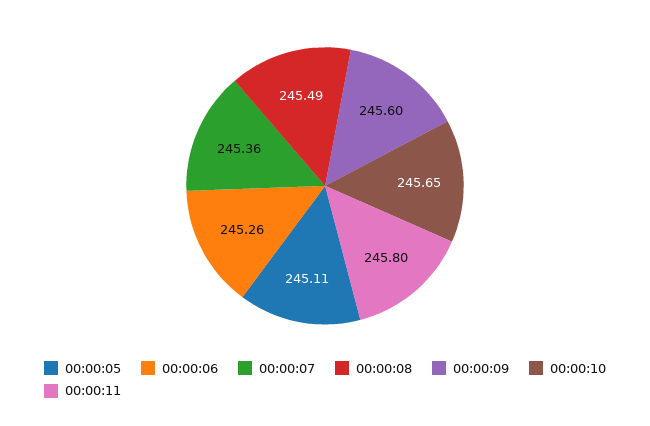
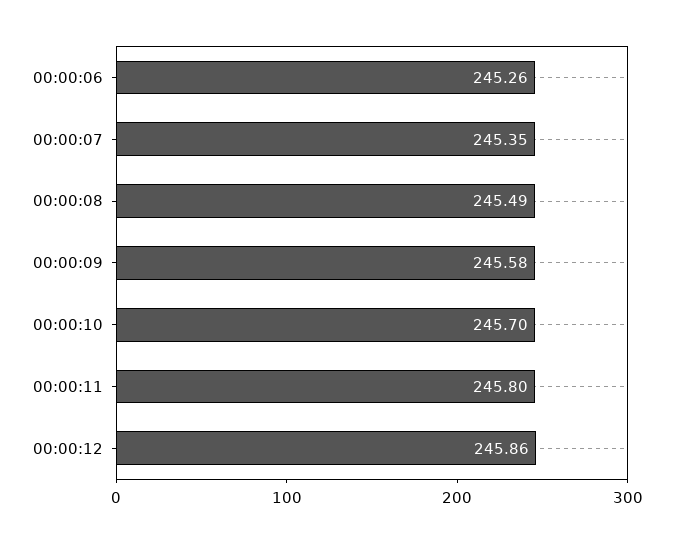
00:00:05: 245.11 -> none
00:00:07: 245.36 -> 245.35
00:00:09: 245.6 -> 245.58
00:00:10: 245.65 -> 245.7
00:00:12: none -> 245.86

